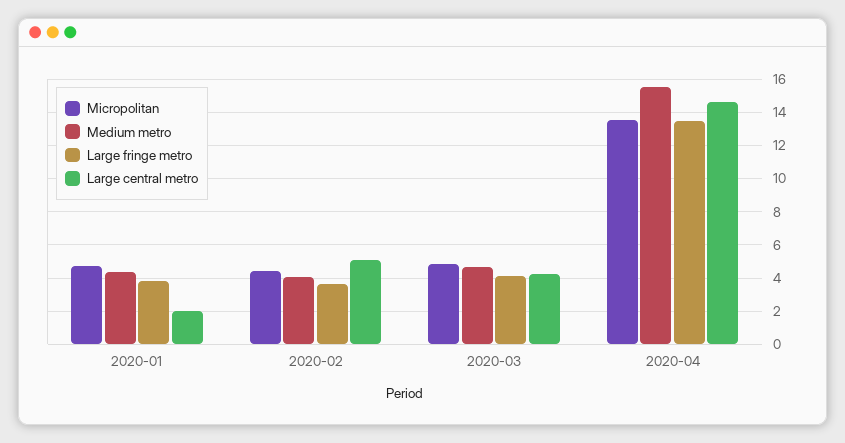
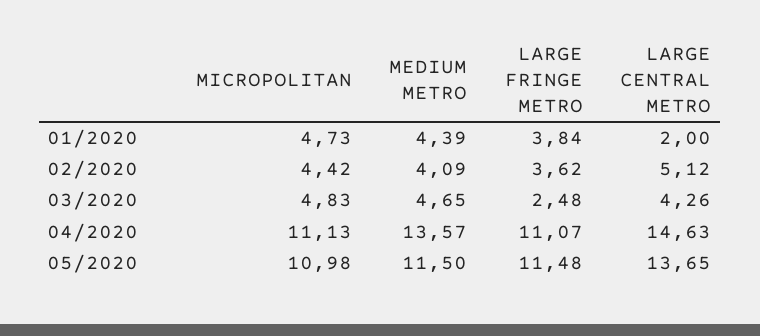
Large fringe metro, 2020-03: 4 -> 2.48
Micropolitan, 2020-04: 13.5 -> 11.13
Medium metro, 2020-04: 15.5 -> 13.57
Large fringe metro, 2020-04: 13.5 -> 11.07
Micropolitan, 05/2020: none -> 10.98
Medium metro, 05/2020: none -> 11.5
Large fringe metro, 05/2020: none -> 11.48
Large central metro, 05/2020: none -> 13.65

